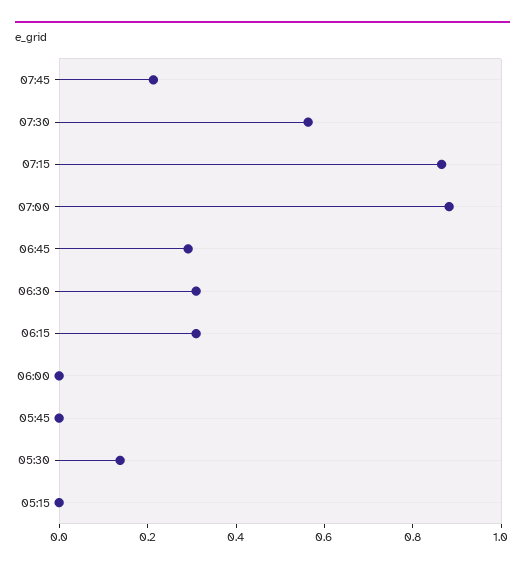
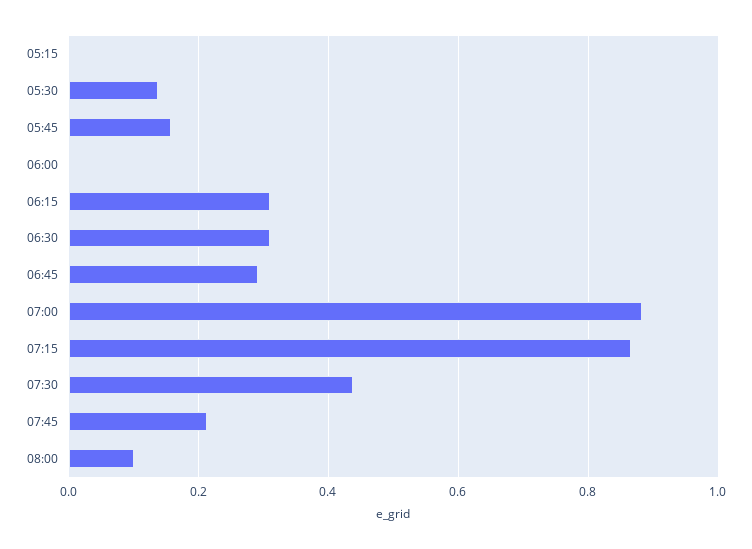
07:30: 0.55 -> 0.44
05:45: 0 -> 0.16
08:00: none -> 0.1

